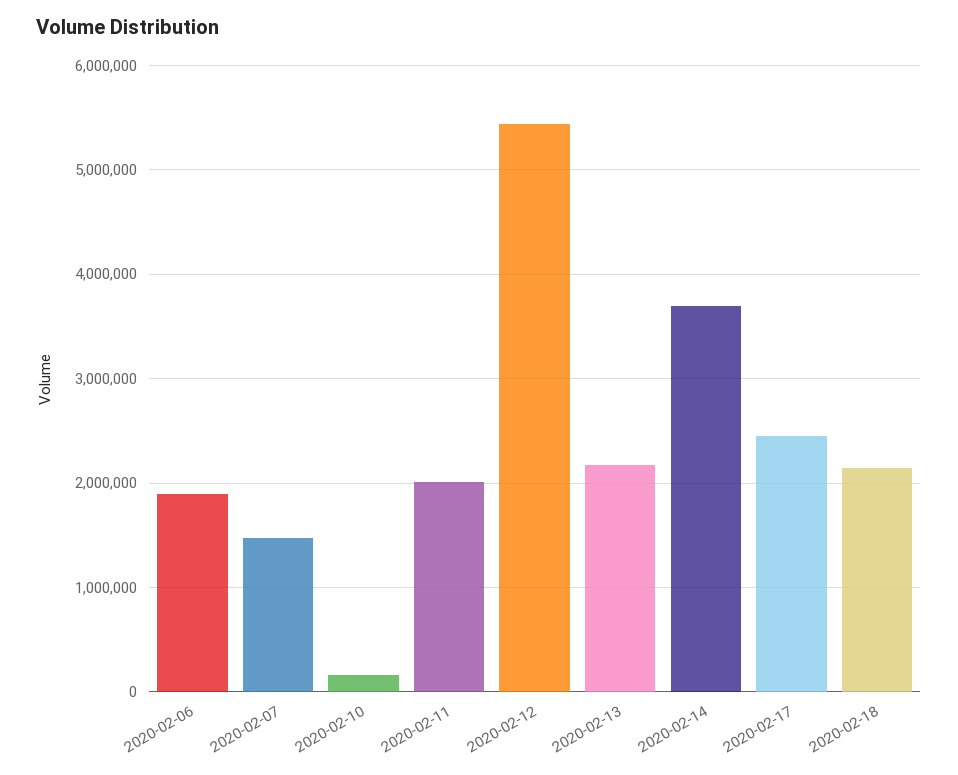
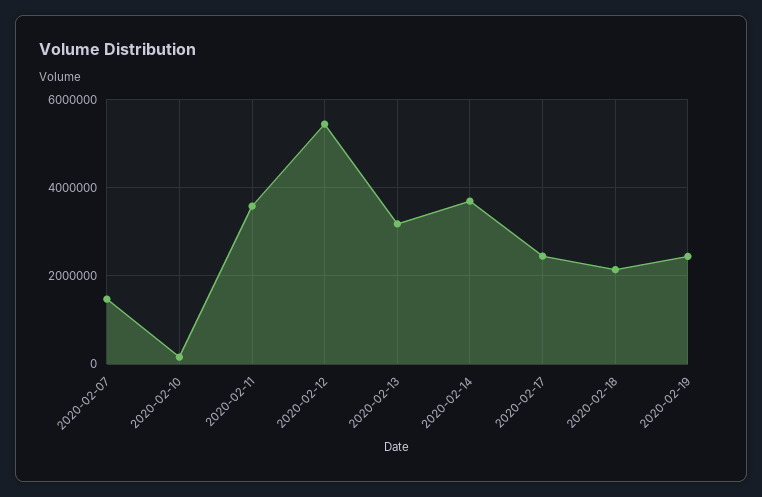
2020-02-06: 1900000 -> none
2020-02-11: 2000000 -> 3600000
2020-02-13: 2200000 -> 3200000
2020-02-19: none -> 2400000

